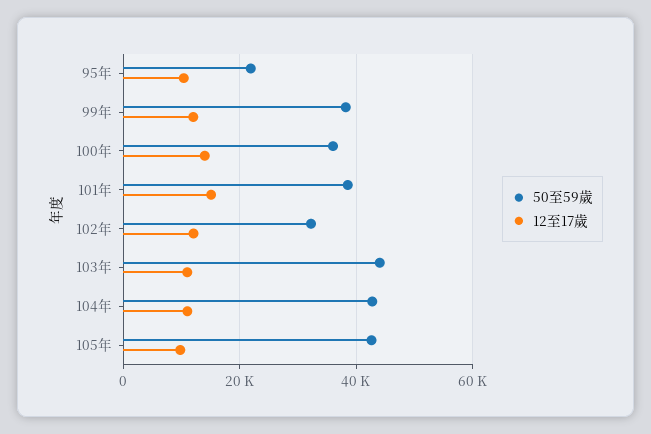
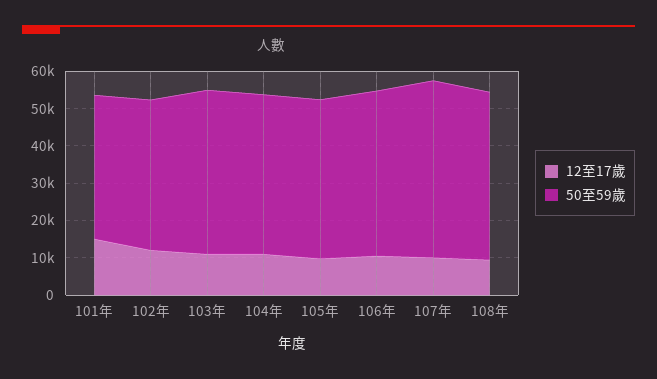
50至59歲, 95年: 22000 -> none
12至17歲, 95年: 10000 -> none
50至59歲, 99年: 38000 -> none
12至17歲, 99年: 12000 -> none
50至59歲, 100年: 36000 -> none
12至17歲, 100年: 14000 -> none
50至59歲, 102年: 32000 -> 40000
12至17歲, 106年: none -> 10000
50至59歲, 106年: none -> 45000
12至17歲, 107年: none -> 10000
50至59歲, 107年: none -> 47500
12至17歲, 108年: none -> 10000
50至59歲, 108年: none -> 45000

